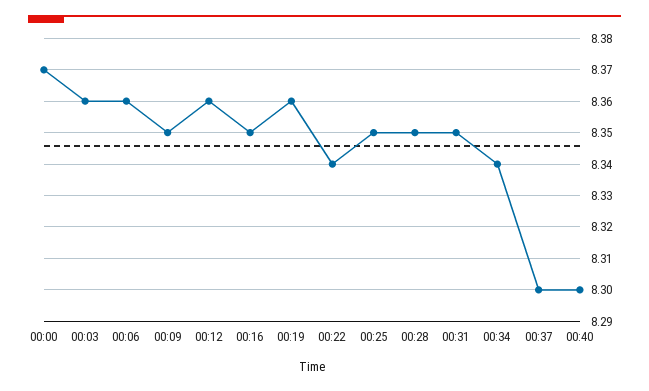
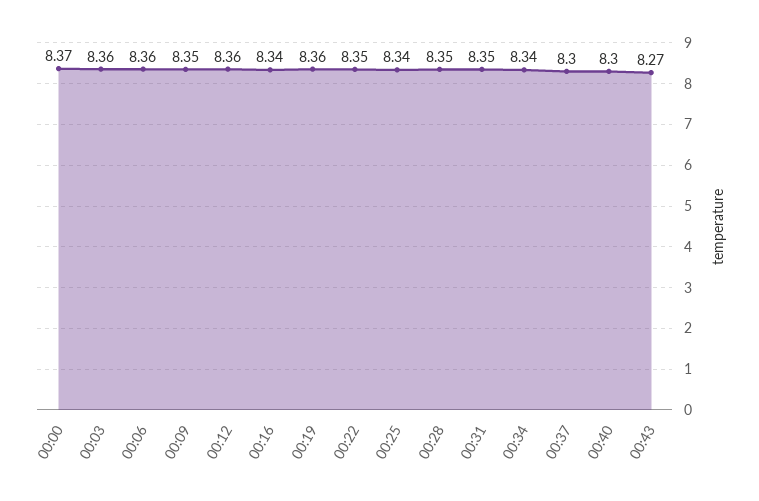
00:16: 8.35 -> 8.34
00:22: 8.34 -> 8.35
00:25: 8.35 -> 8.34
00:43: none -> 8.27

